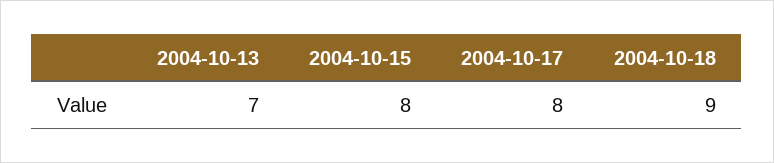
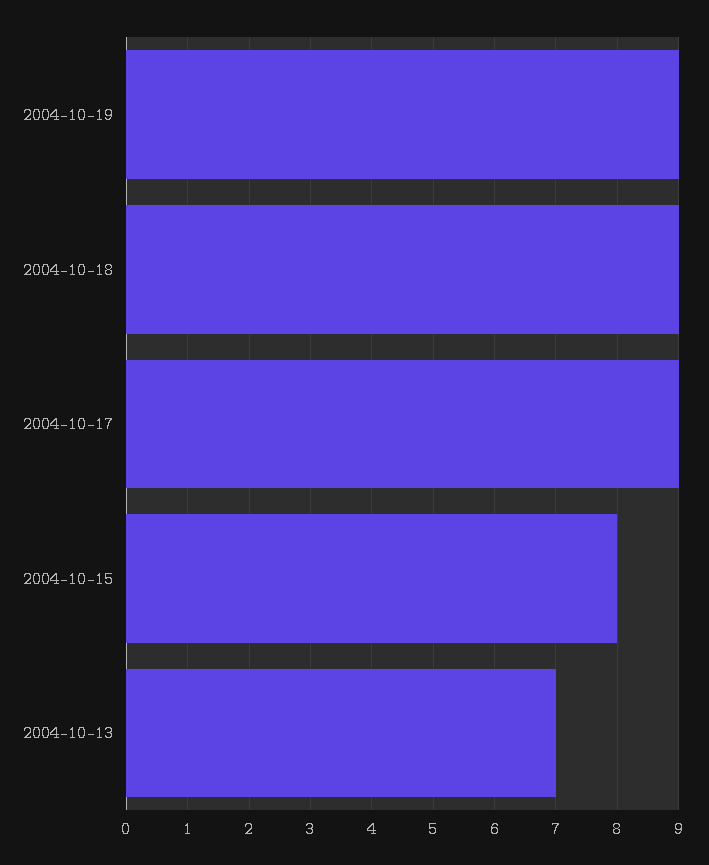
2004-10-17: 8 -> 9
2004-10-19: none -> 9

